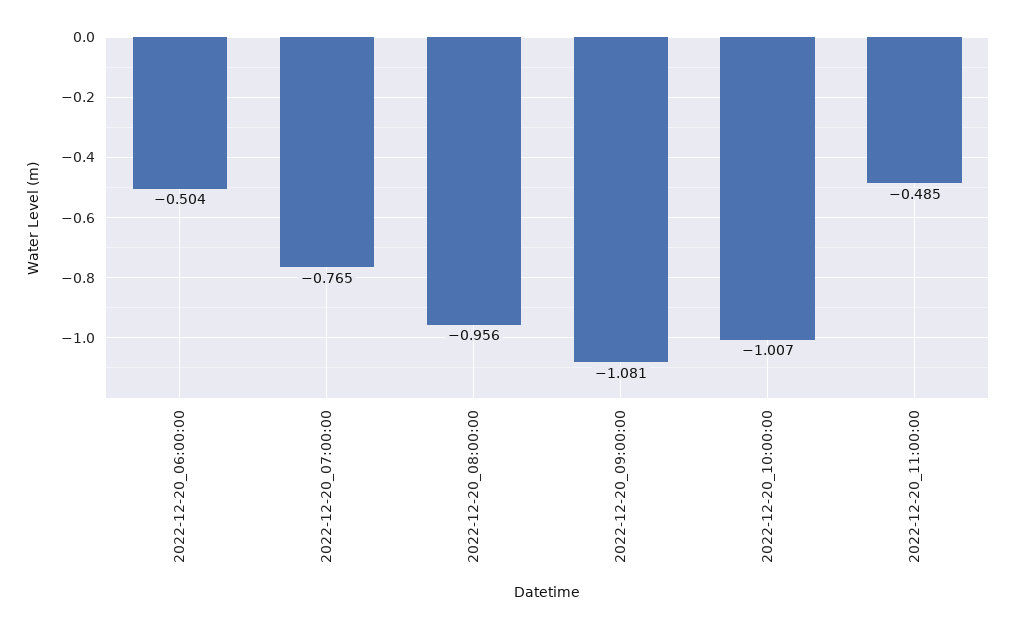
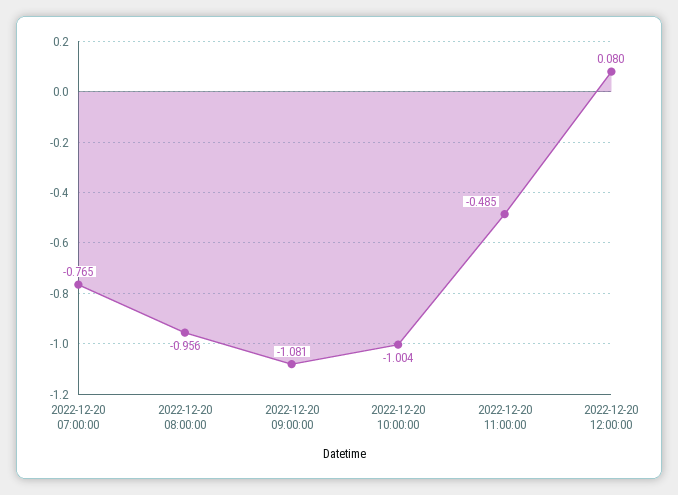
2022-12-20_06:00:00: -0.504 -> none
2022-12-20_10:00:00: -1.007 -> -1.004
2022-12-20 12:00:00: none -> 0.08

